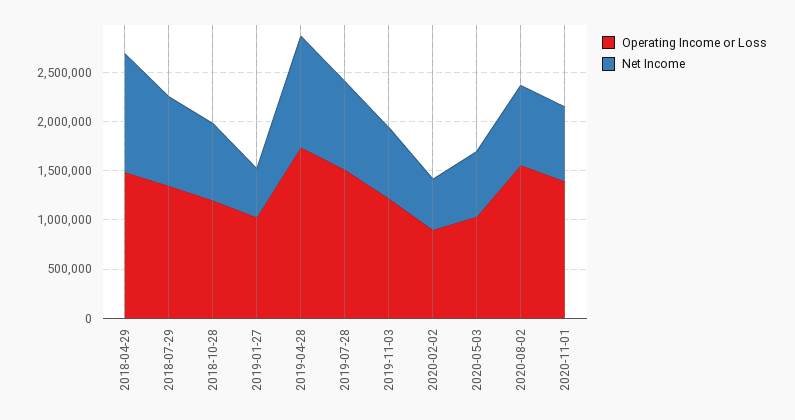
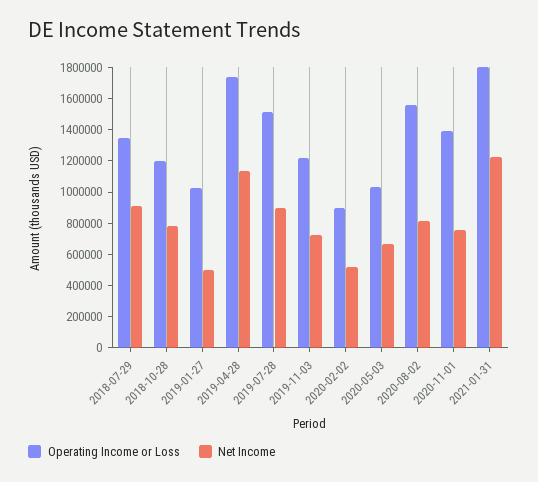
Operating Income or Loss, 2018-04-29: 1500000 -> none
Net Income, 2018-04-29: 1200000 -> none
Operating Income or Loss, 2021-01-31: none -> 1800000
Net Income, 2021-01-31: none -> 1200000

